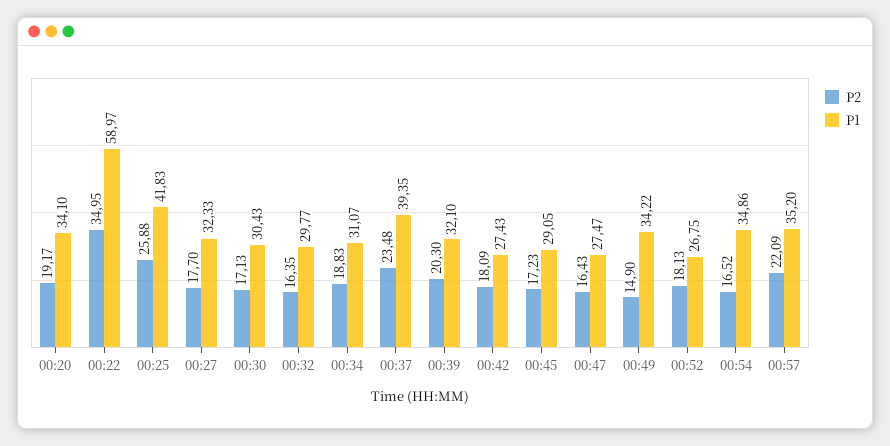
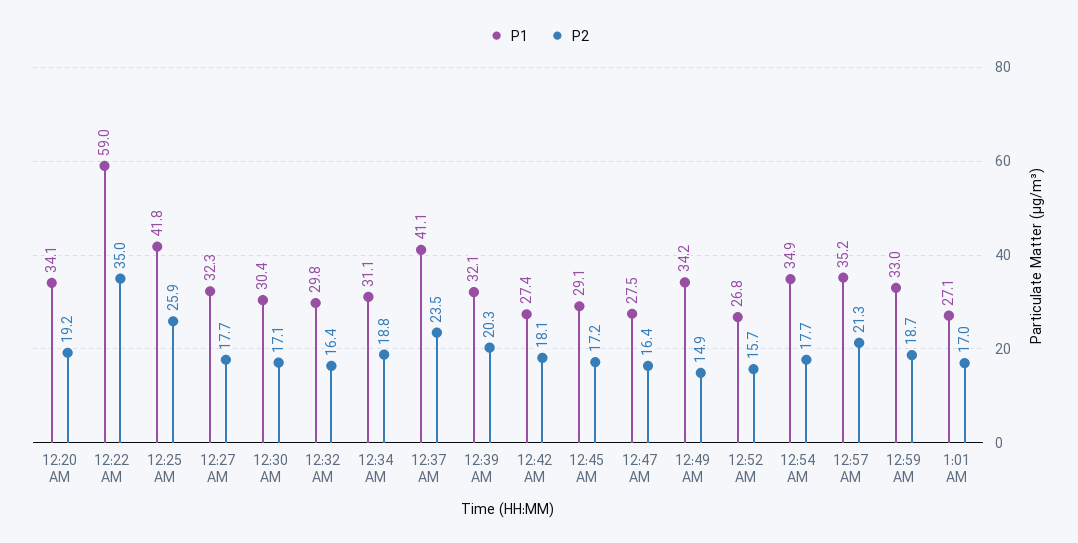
P1, 00:37: 39.35 -> 41.1
P2, 00:52: 18.13 -> 15.7
P2, 00:54: 16.52 -> 17.7
P2, 00:57: 22.09 -> 21.3
P1, 12:59 AM: none -> 33
P2, 12:59 AM: none -> 18.7
P1, 1:01 AM: none -> 27.1
P2, 1:01 AM: none -> 17

